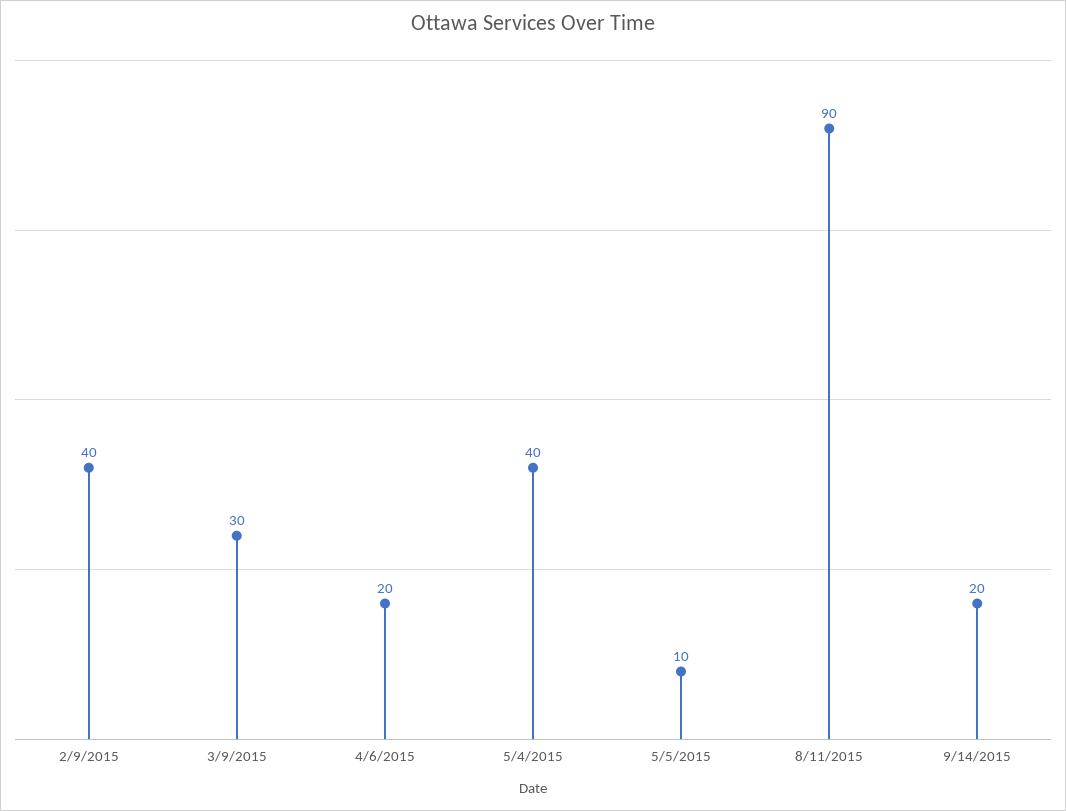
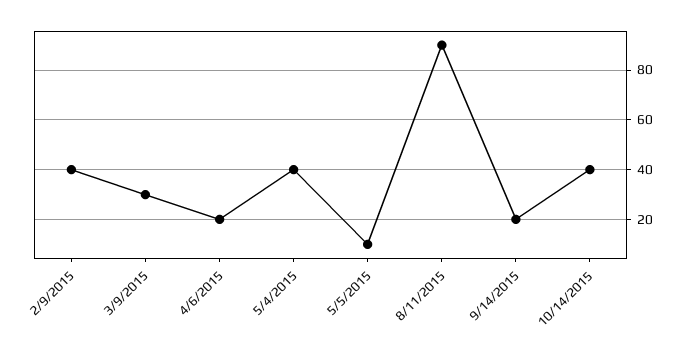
10/14/2015: none -> 40

